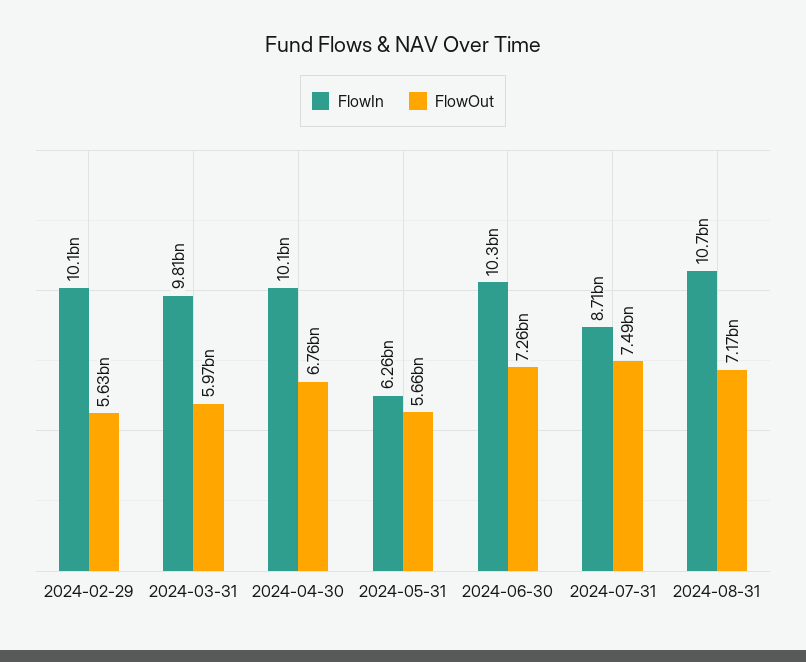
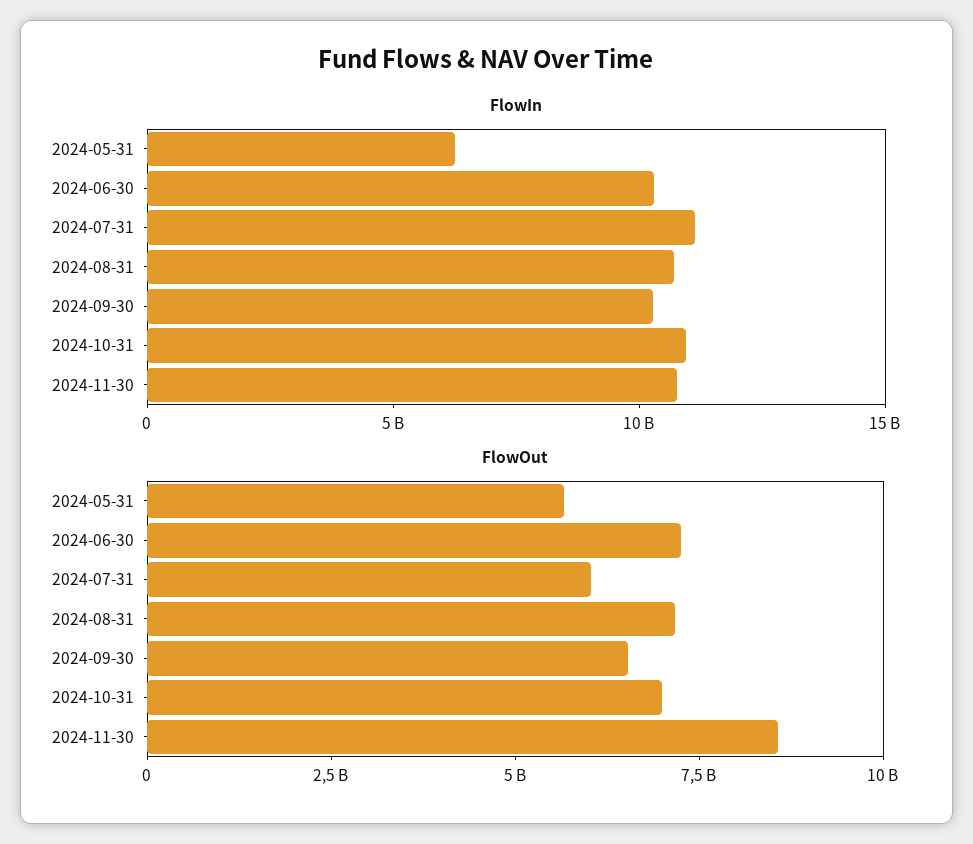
FlowIn, 2024-02-29: 10100000000 -> none
FlowOut, 2024-02-29: 5630000000 -> none
FlowIn, 2024-03-31: 9810000000 -> none
FlowOut, 2024-03-31: 5970000000 -> none
FlowIn, 2024-04-30: 10100000000 -> none
FlowOut, 2024-04-30: 6760000000 -> none
FlowIn, 2024-07-31: 8710000000 -> 11000000000
FlowOut, 2024-07-31: 7490000000 -> 6000000000
FlowIn, 2024-09-30: none -> 10000000000
FlowIn, 2024-10-31: none -> 11000000000
FlowIn, 2024-11-30: none -> 11000000000
FlowOut, 2024-09-30: none -> 6500000000
FlowOut, 2024-10-31: none -> 7000000000
FlowOut, 2024-11-30: none -> 8500000000

